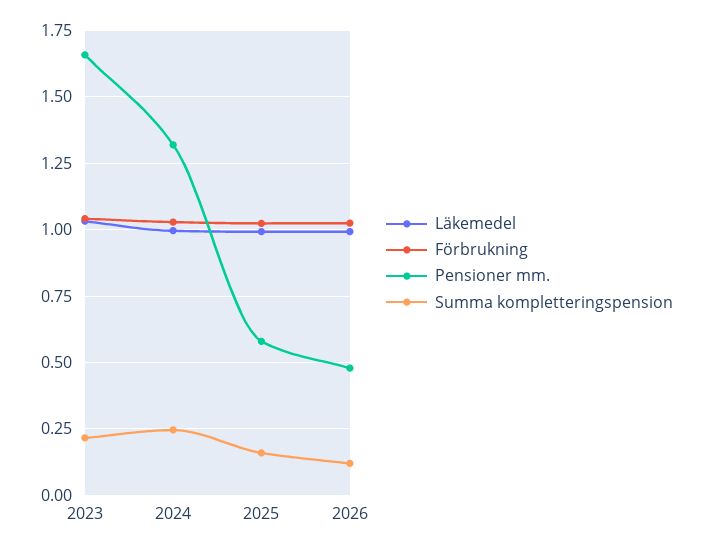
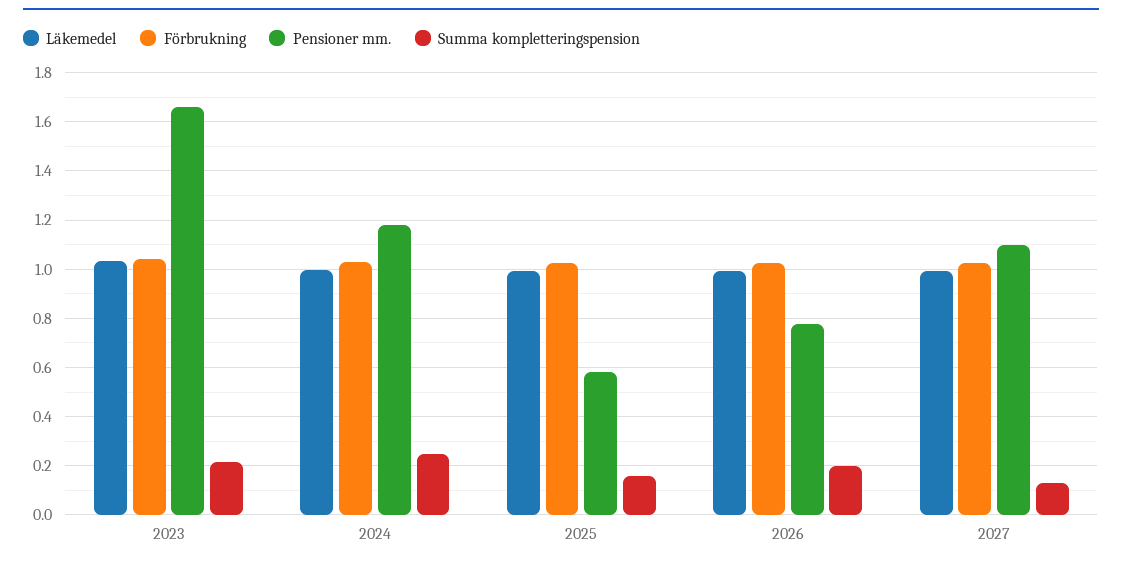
Pensioner mm., 2024: 1.325 -> 1.175
Pensioner mm., 2026: 0.475 -> 0.775
Summa kompletteringspension, 2026: 0.125 -> 0.2
Läkemedel, 2027: none -> 1
Förbrukning, 2027: none -> 1.025
Pensioner mm., 2027: none -> 1.1
Summa kompletteringspension, 2027: none -> 0.125

